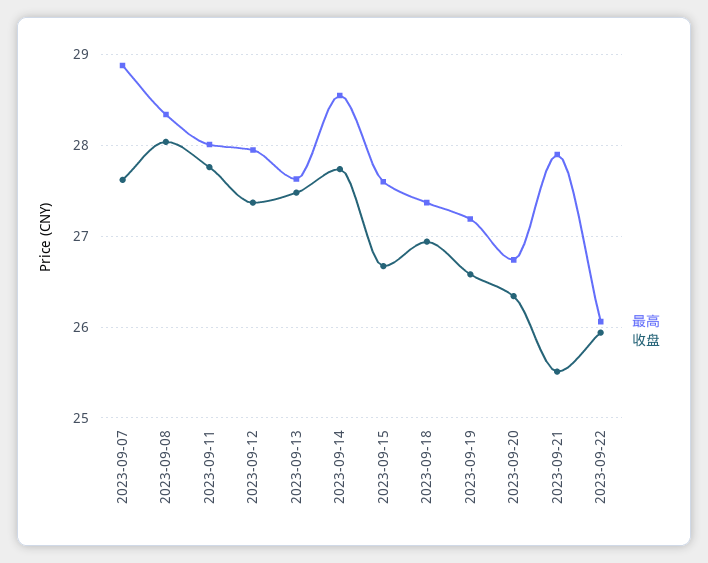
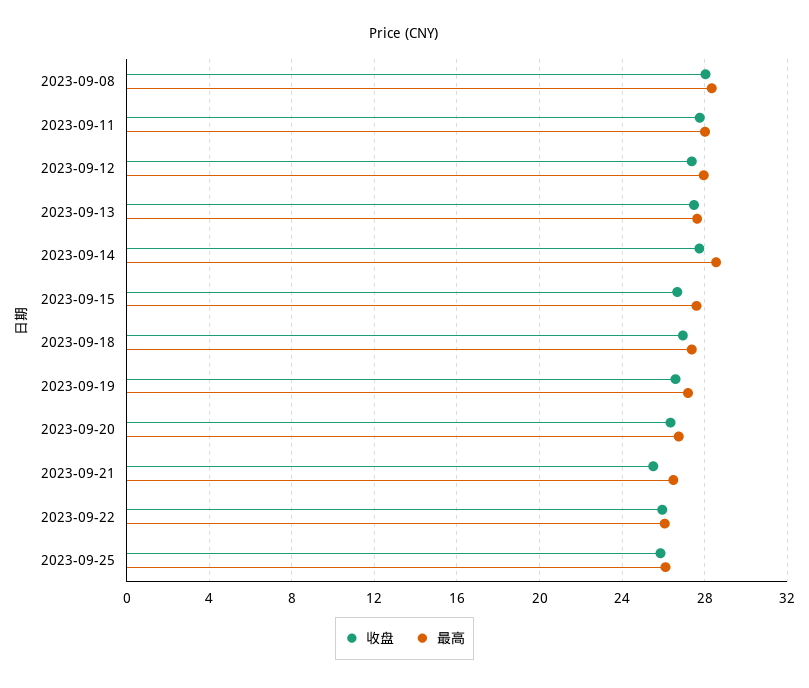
最高, 2023-09-07: 28.9 -> none
收盘, 2023-09-07: 27.6 -> none
最高, 2023-09-21: 27.9 -> 26.5
收盘, 2023-09-25: none -> 26
最高, 2023-09-25: none -> 26

